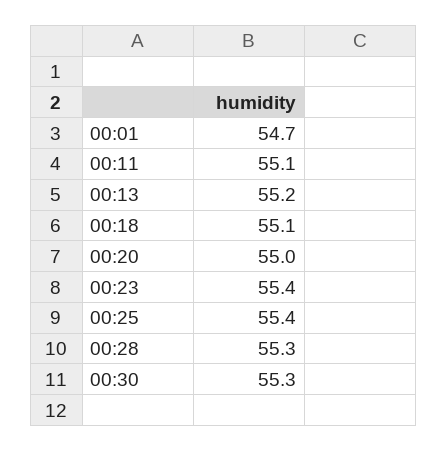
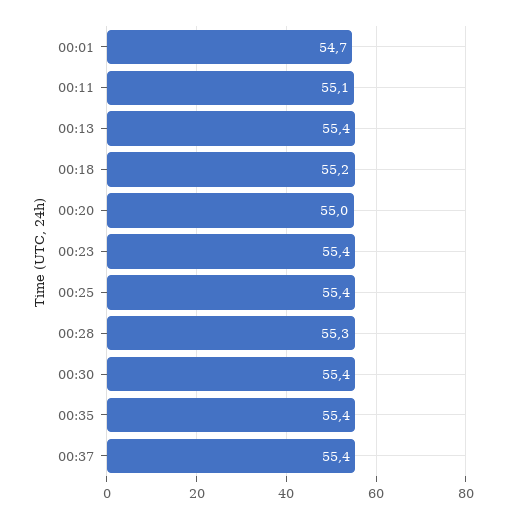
00:13: 55.2 -> 55.4
00:18: 55.1 -> 55.2
00:30: 55.3 -> 55.4
00:35: none -> 55.4
00:37: none -> 55.4

